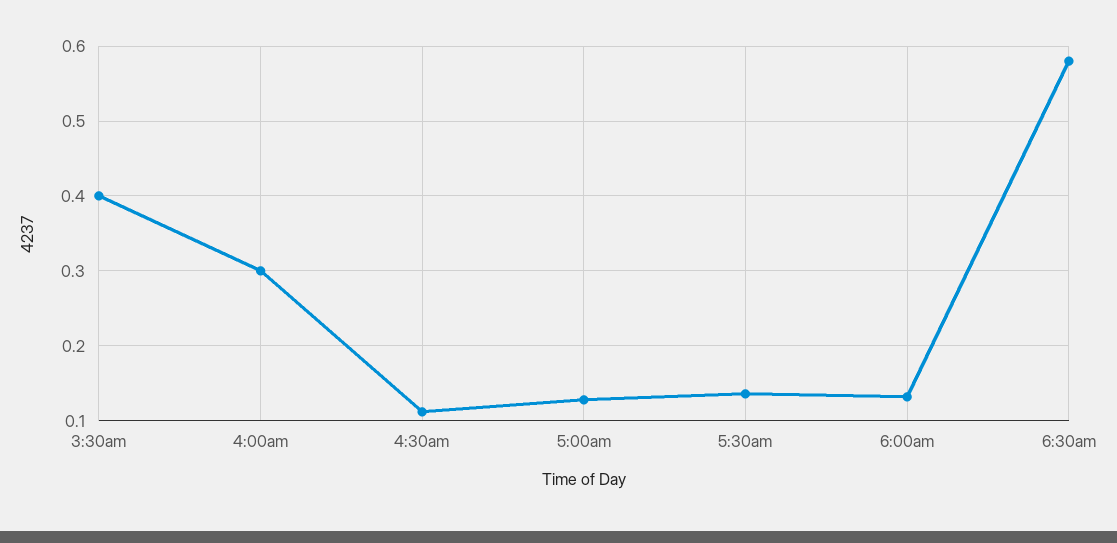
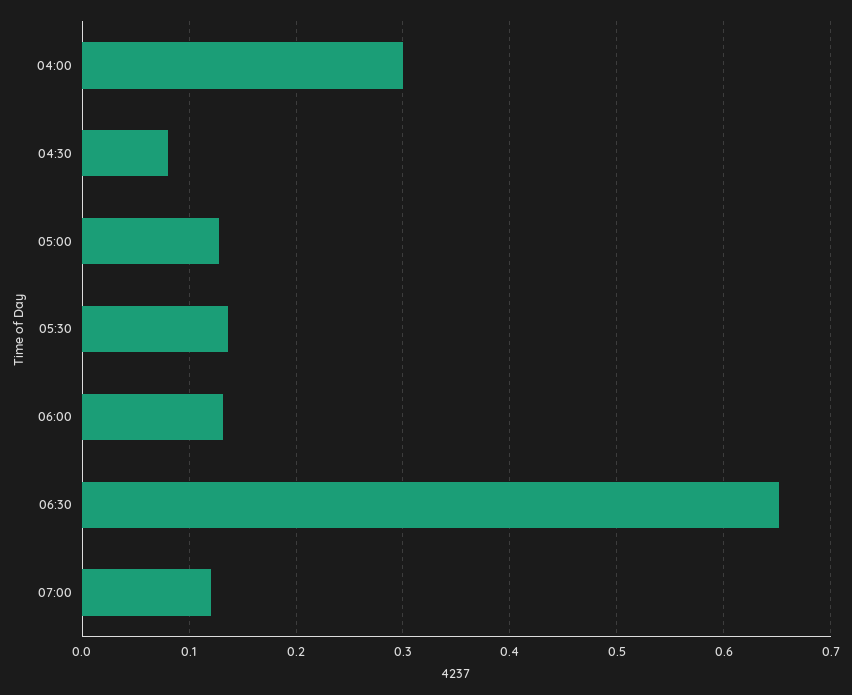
3:30am: 0.4 -> none
4:30am: 0.11 -> 0.08
6:30am: 0.58 -> 0.65
07:00: none -> 0.12

